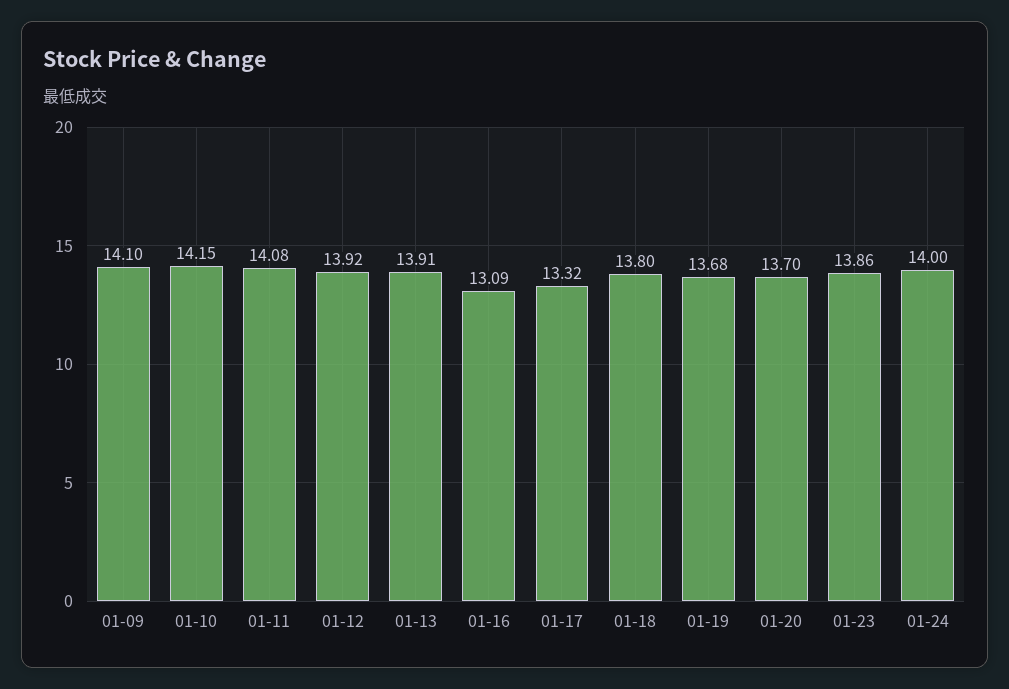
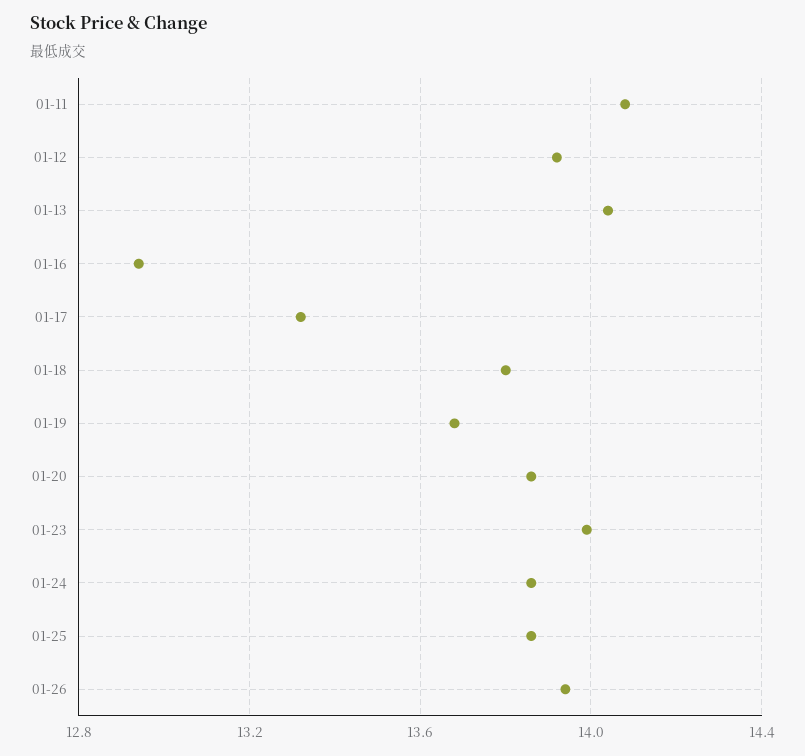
01-09: 14.1 -> none
01-10: 14.15 -> none
01-13: 13.91 -> 14.05
01-16: 13.09 -> 12.95
01-20: 13.7 -> 13.85
01-23: 13.86 -> 14
01-24: 14 -> 13.85
01-25: none -> 13.85
01-26: none -> 13.95

